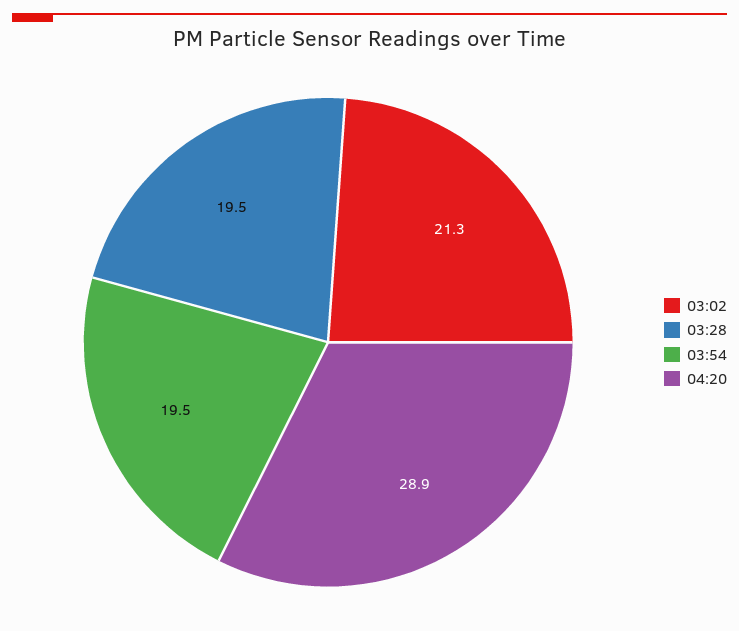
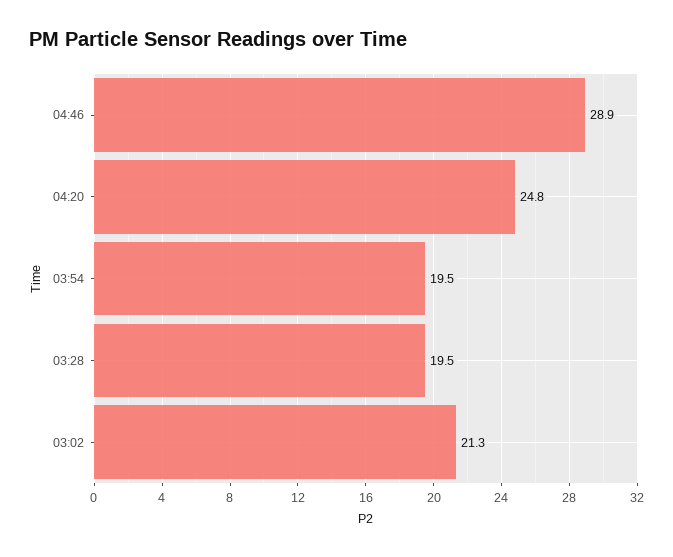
04:20: 28.9 -> 24.8
04:46: none -> 28.9

